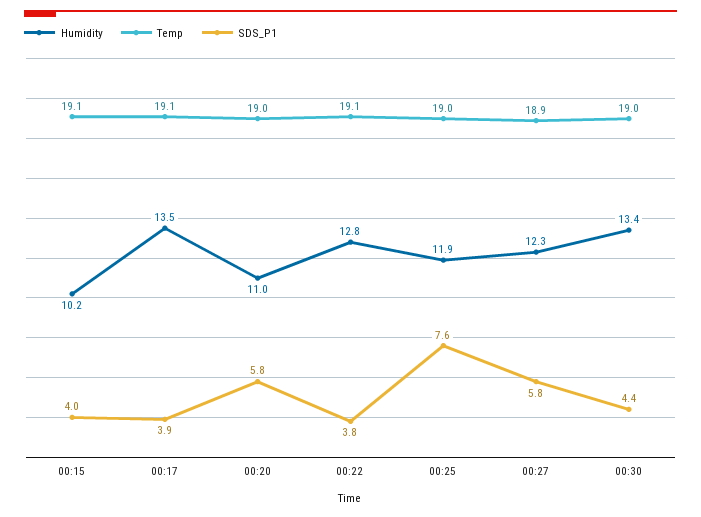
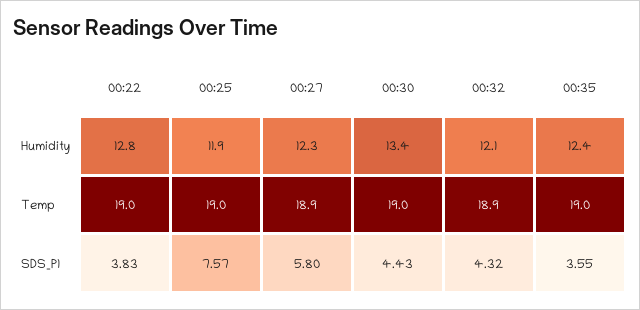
Humidity, 00:15: 10.2 -> none
Temp, 00:15: 19.1 -> none
SDS_P1, 00:15: 4 -> none
Humidity, 00:17: 13.5 -> none
Temp, 00:17: 19.1 -> none
SDS_P1, 00:17: 3.9 -> none
Humidity, 00:20: 11 -> none
Temp, 00:20: 19 -> none
SDS_P1, 00:20: 5.8 -> none
Temp, 00:22: 19.1 -> 19
Humidity, 00:32: none -> 12.1
Humidity, 00:35: none -> 12.4
Temp, 00:32: none -> 18.9
Temp, 00:35: none -> 19
SDS_P1, 00:32: none -> 4.32
SDS_P1, 00:35: none -> 3.55

